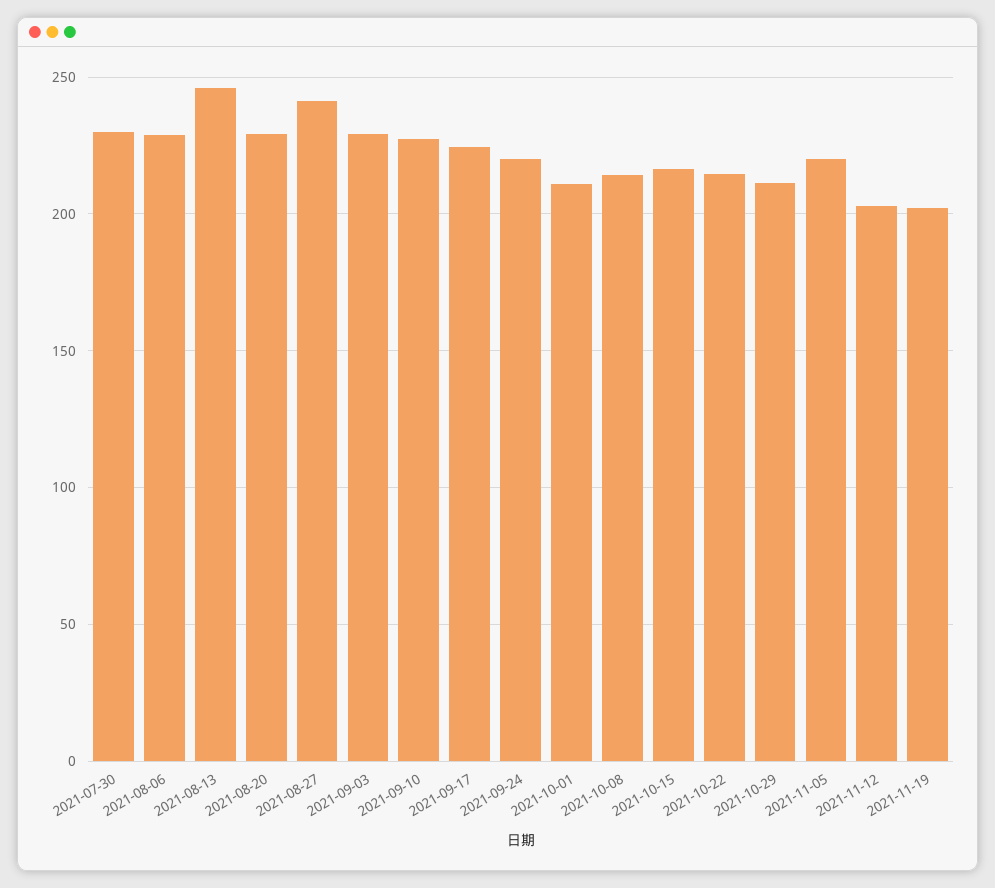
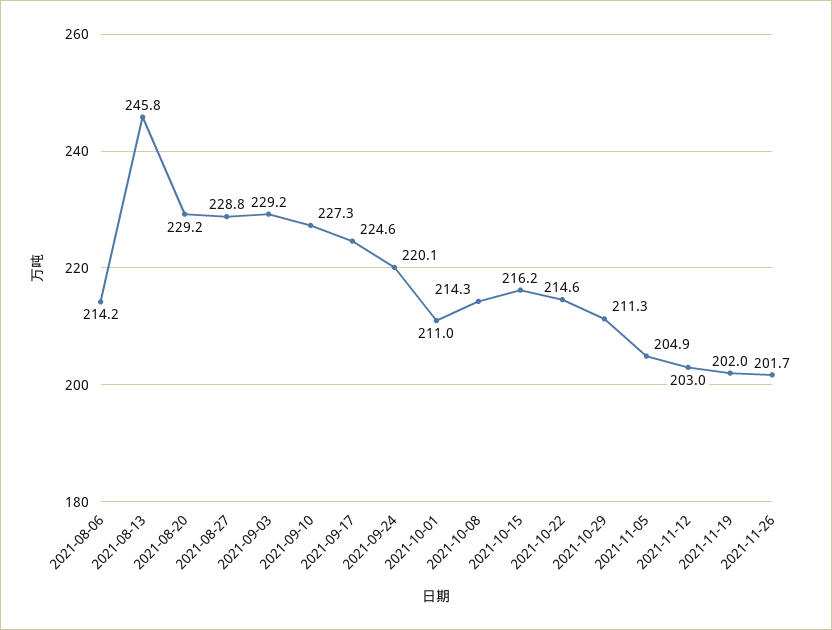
2021-07-30: 230 -> none
2021-08-06: 230 -> 214.2
2021-08-27: 240 -> 228.8
2021-11-05: 220 -> 204.9
2021-11-26: none -> 201.7

